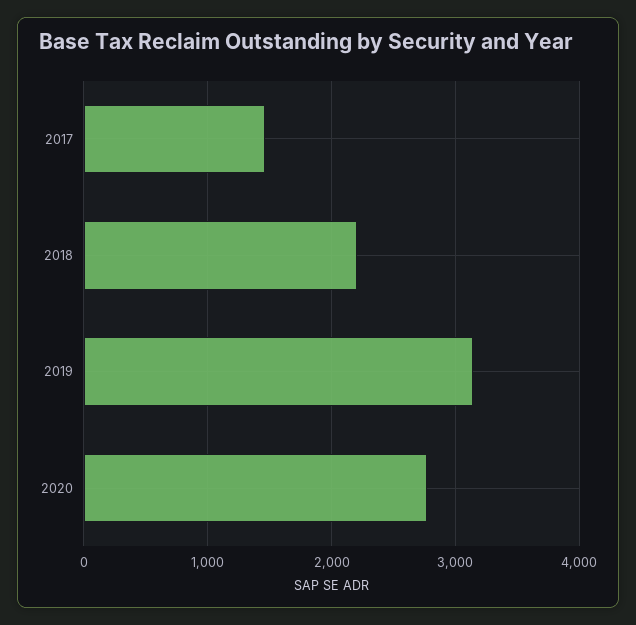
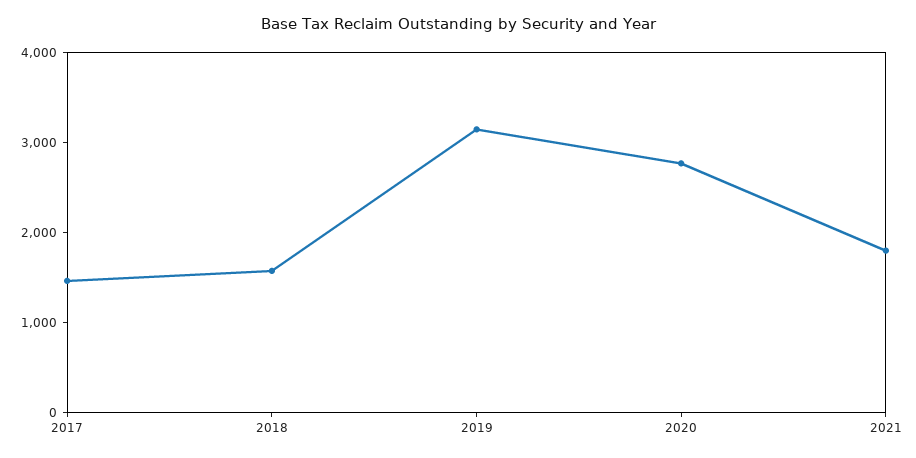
2018: 2200 -> 1600
2021: none -> 1800

